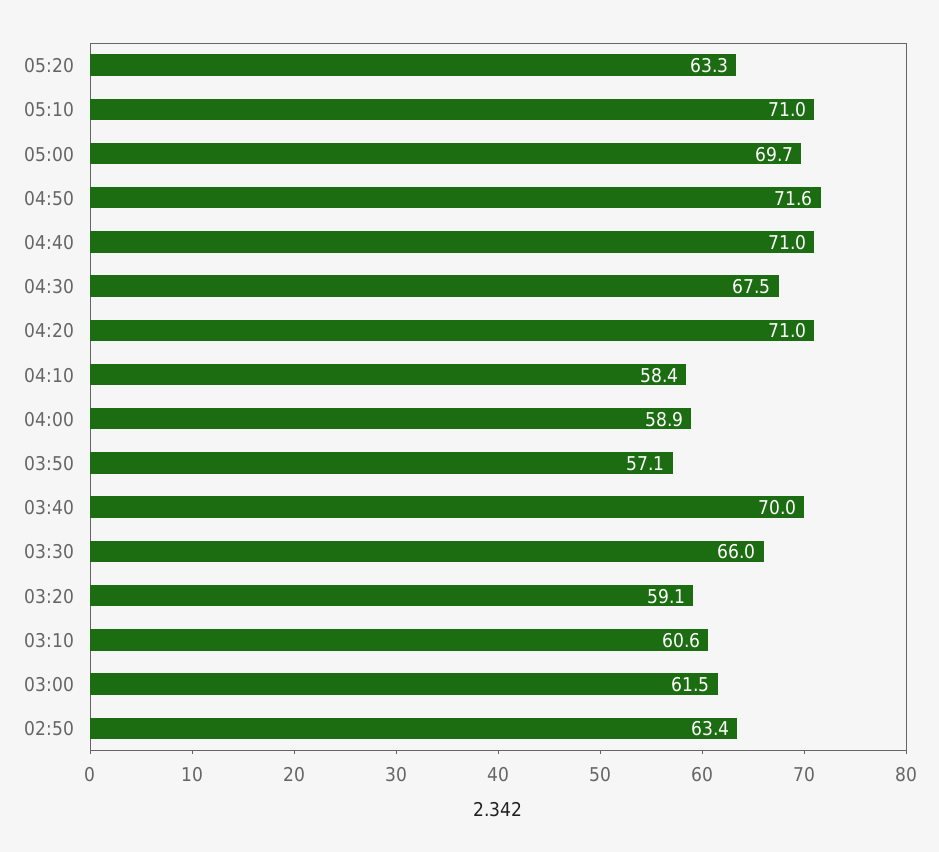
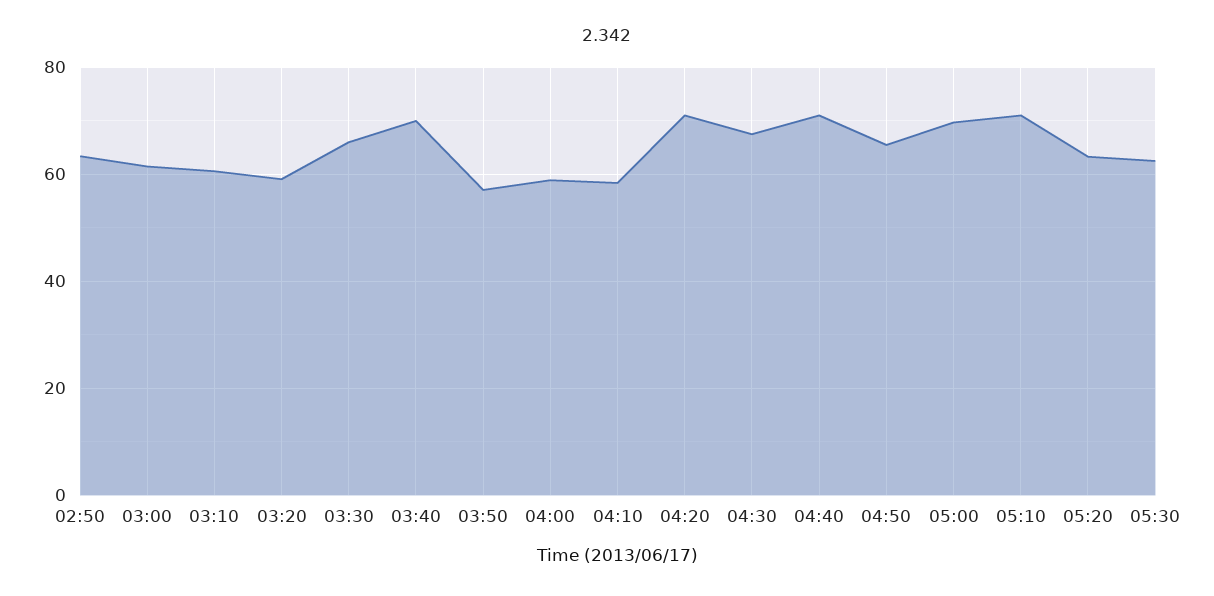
04:50: 71.6 -> 66
05:30: none -> 62

